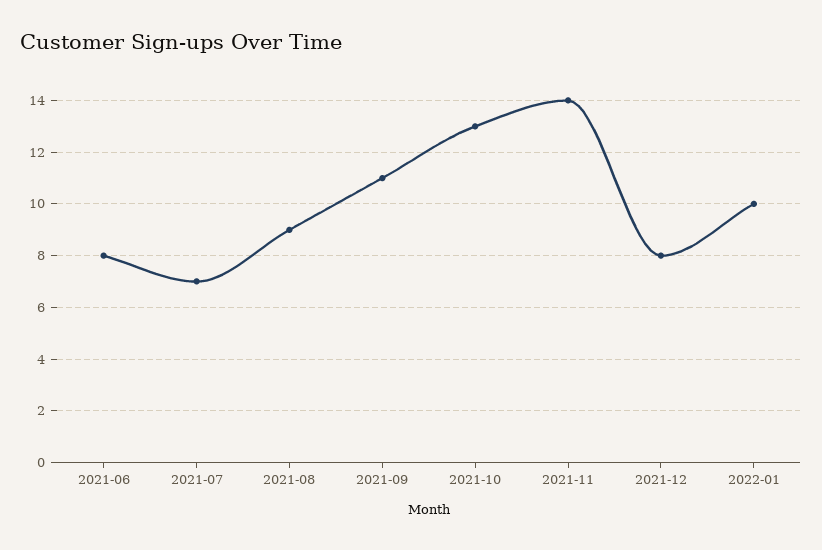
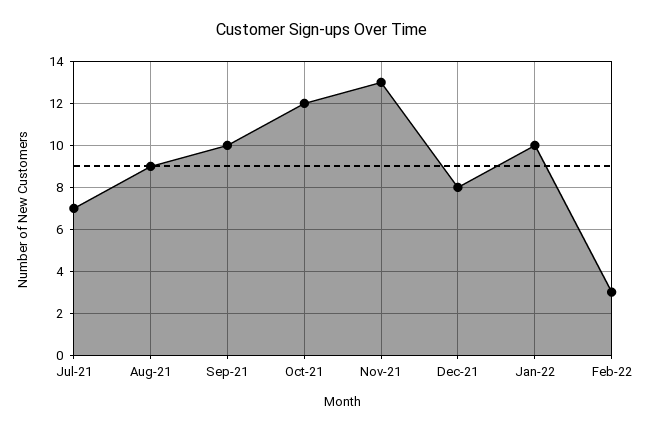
2021-06: 8 -> none
2021-09: 11 -> 10
2021-10: 13 -> 12
2021-11: 14 -> 13
Feb-22: none -> 3

